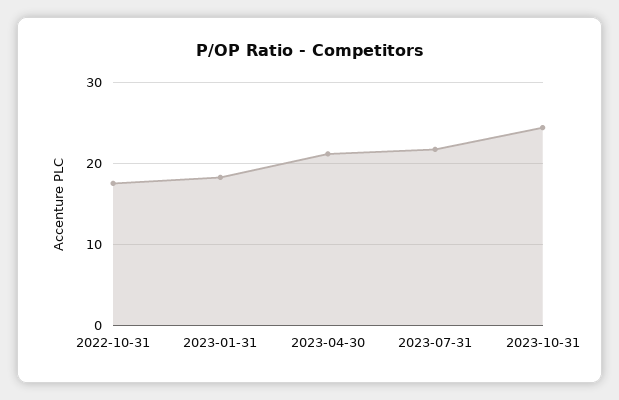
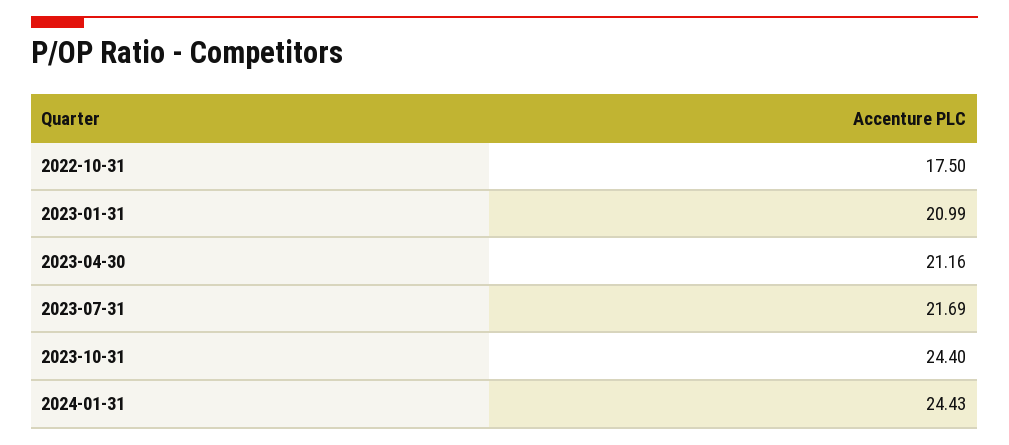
2023-01-31: 18 -> 20.99
2024-01-31: none -> 24.43

